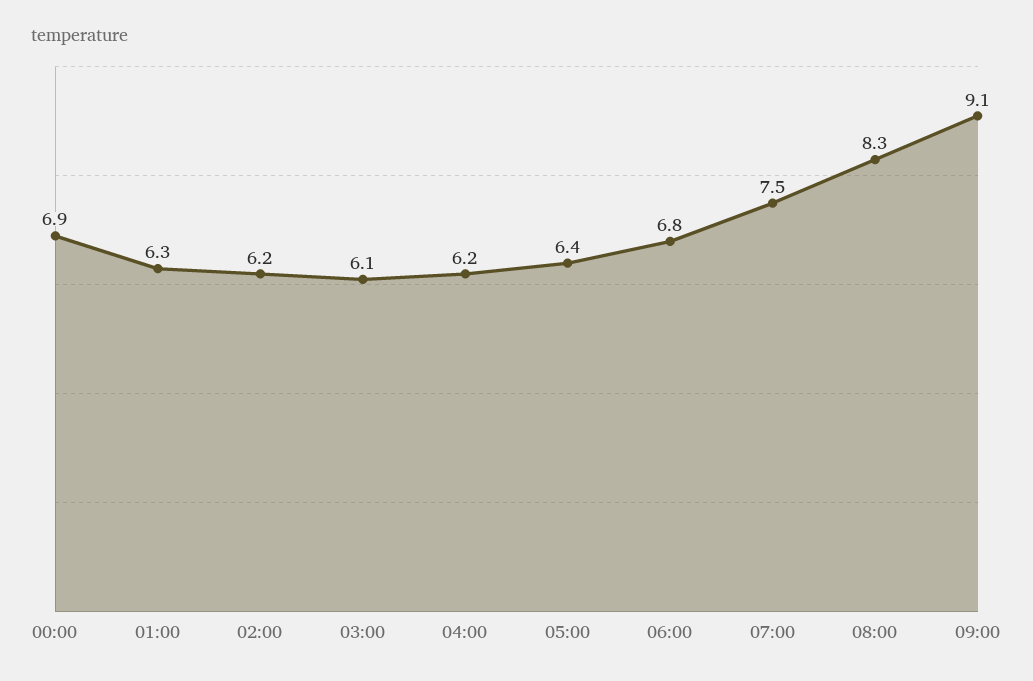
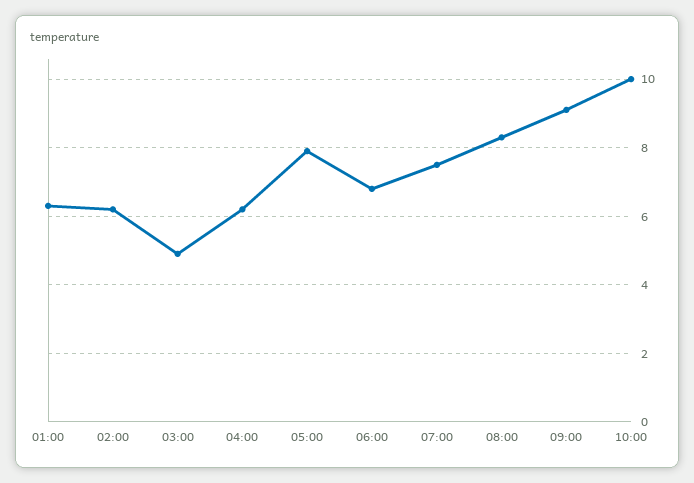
00:00: 6.9 -> none
03:00: 6.1 -> 5
05:00: 6.4 -> 8
10:00: none -> 10

